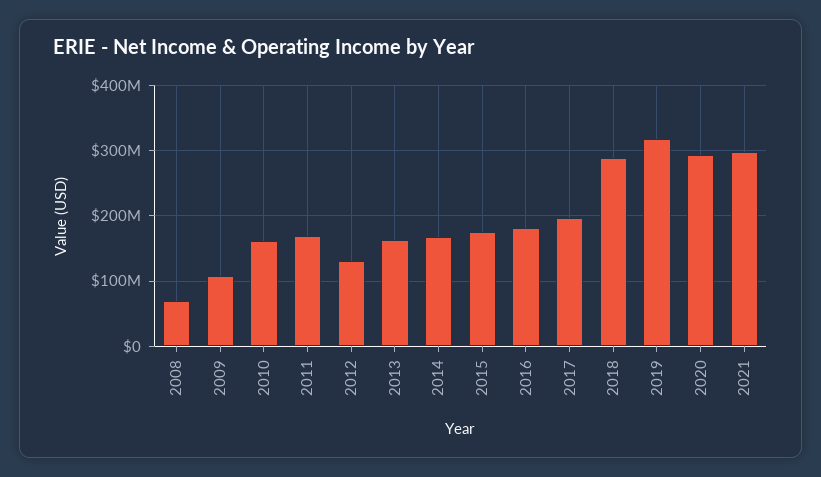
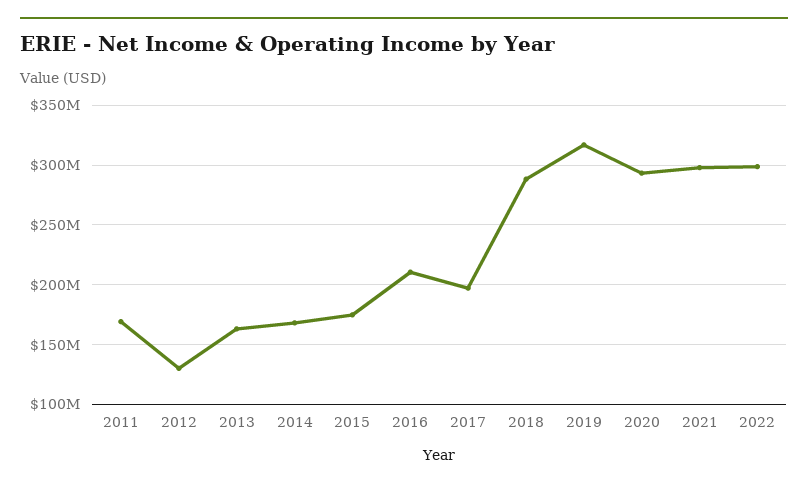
2008: 70000000 -> none
2009: 110000000 -> none
2010: 160000000 -> none
2016: 180000000 -> 210000000
2022: none -> 300000000

